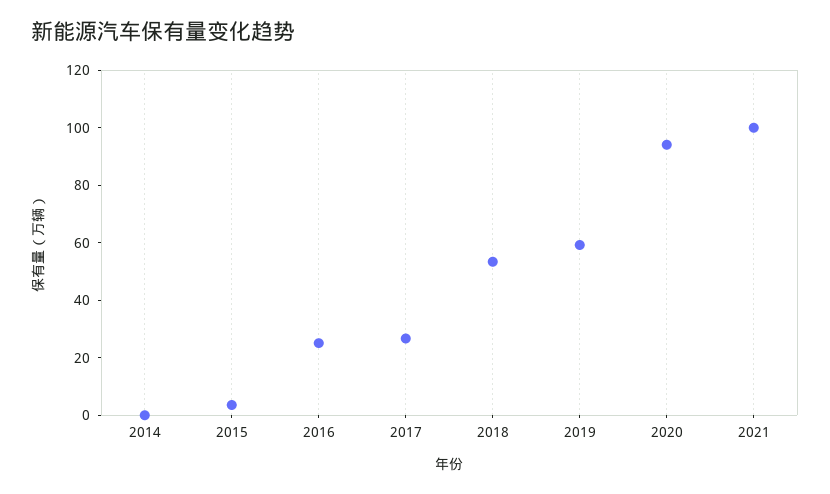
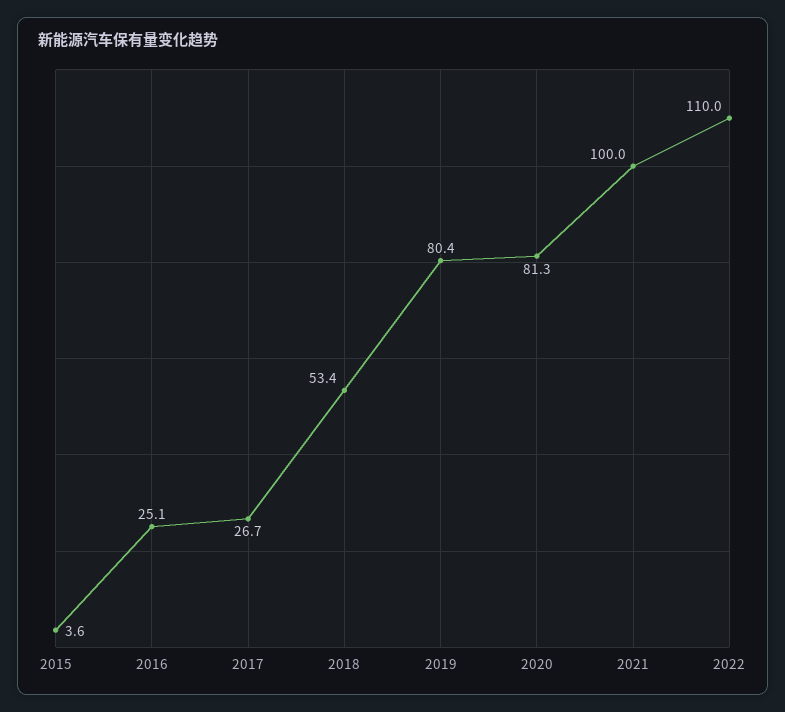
2014: 0 -> none
2019: 60 -> 80.4
2020: 95 -> 81.3
2022: none -> 110

